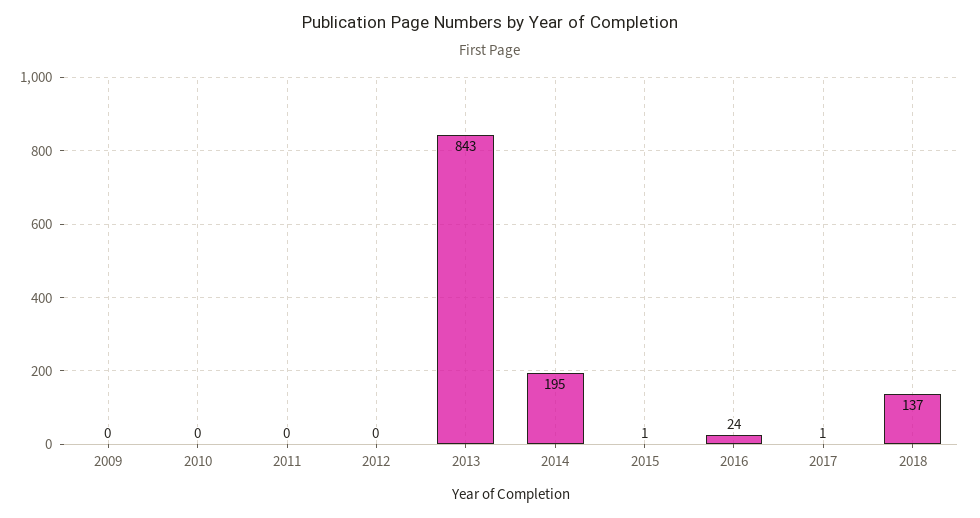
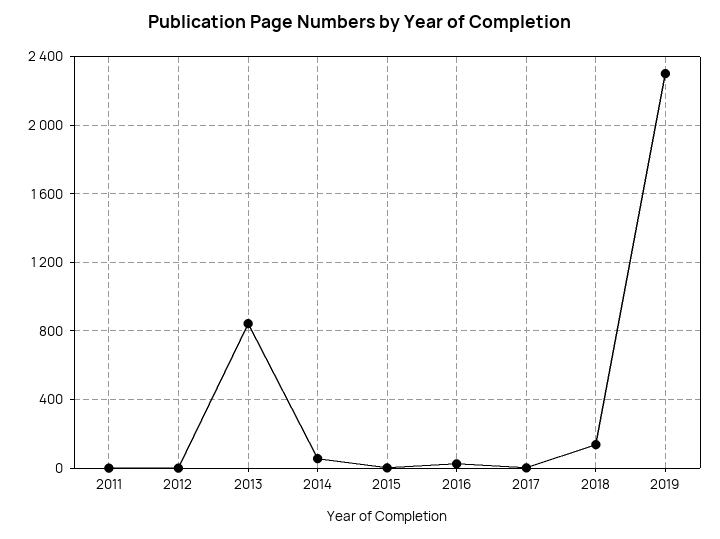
2009: 0 -> none
2010: 0 -> none
2014: 195 -> 50
2019: none -> 2300

